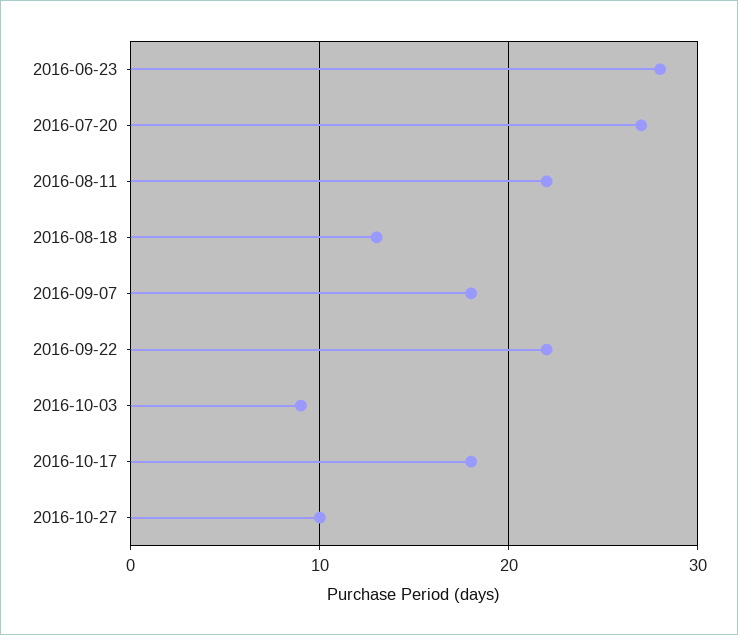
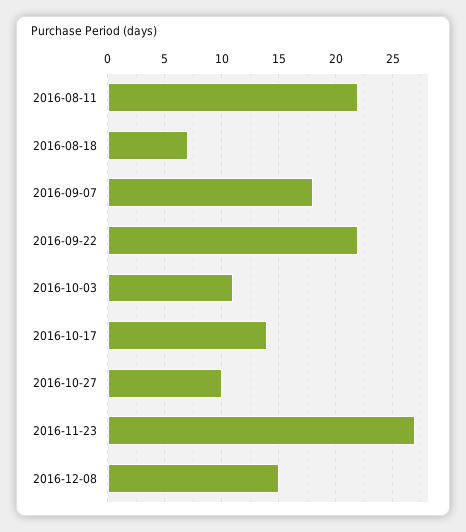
2016-06-23: 28 -> none
2016-07-20: 27 -> none
2016-08-18: 13 -> 7
2016-10-03: 9 -> 11
2016-10-17: 18 -> 14
2016-11-23: none -> 27
2016-12-08: none -> 15

